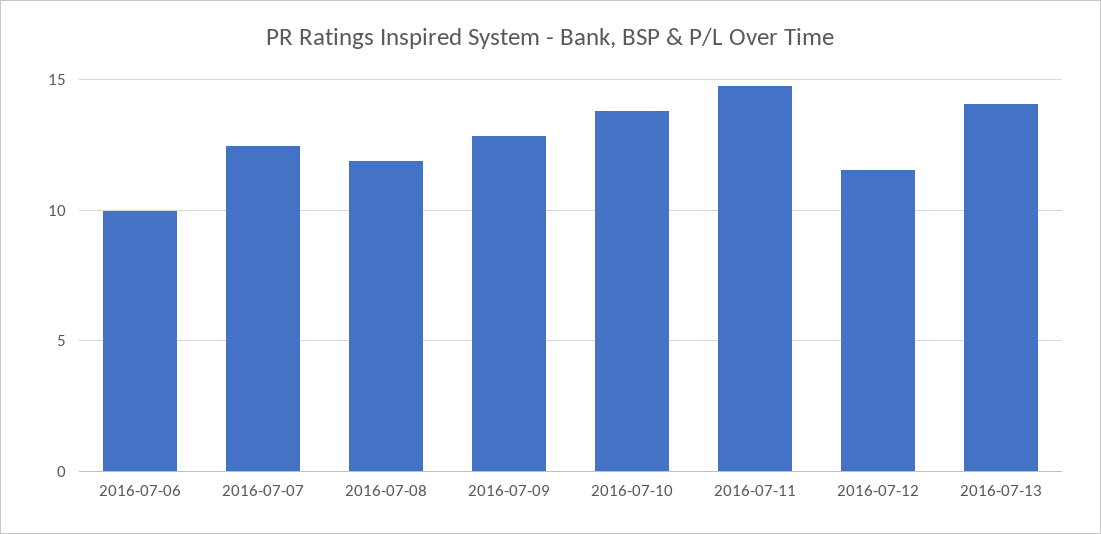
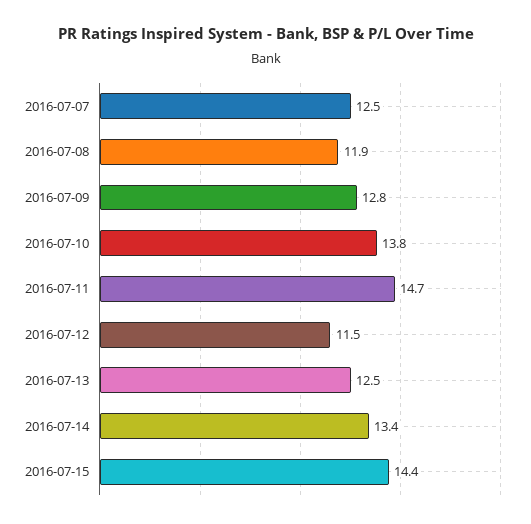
2016-07-06: 10 -> none
2016-07-13: 14 -> 12.5
2016-07-14: none -> 13.4
2016-07-15: none -> 14.4

